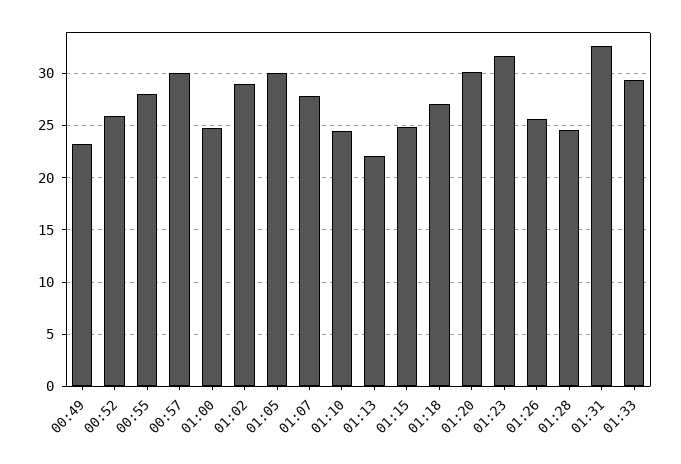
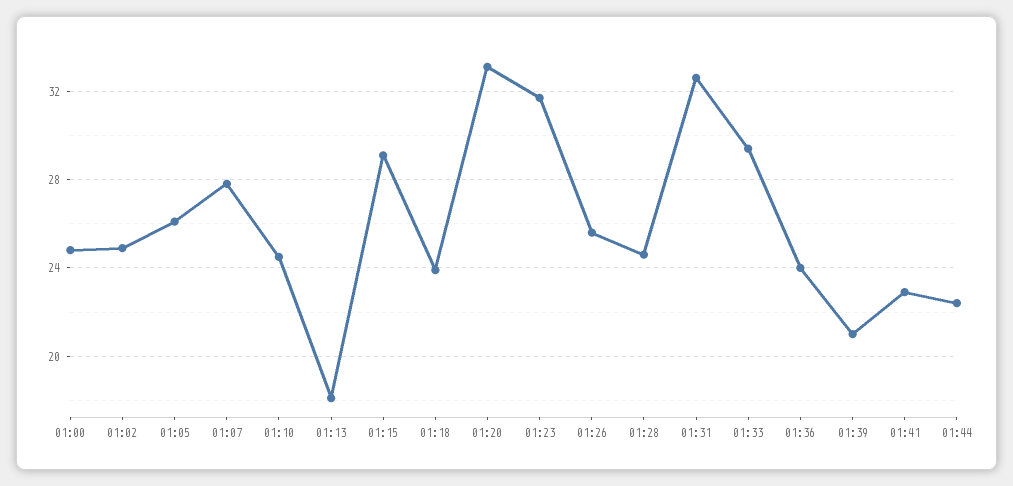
00:49: 23 -> none
00:52: 26 -> none
00:55: 28 -> none
00:57: 30 -> none
01:02: 29 -> 25
01:05: 30 -> 26
01:13: 22 -> 18
01:15: 25 -> 29
01:18: 27 -> 24
01:20: 30 -> 33
01:36: none -> 24
01:39: none -> 21
01:41: none -> 23
01:44: none -> 22.5

